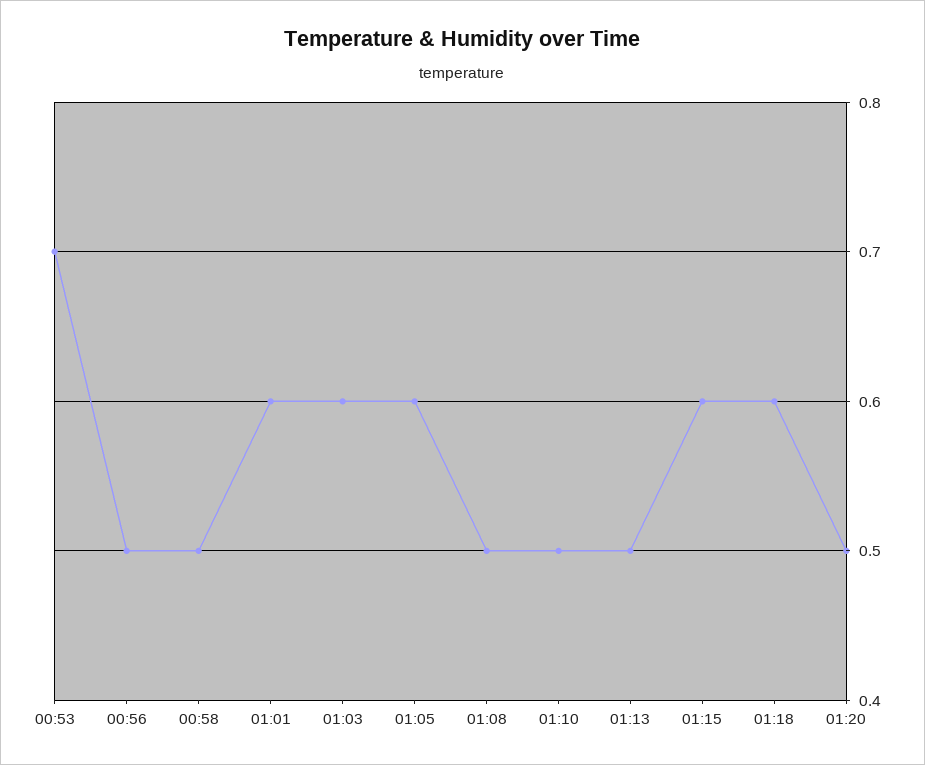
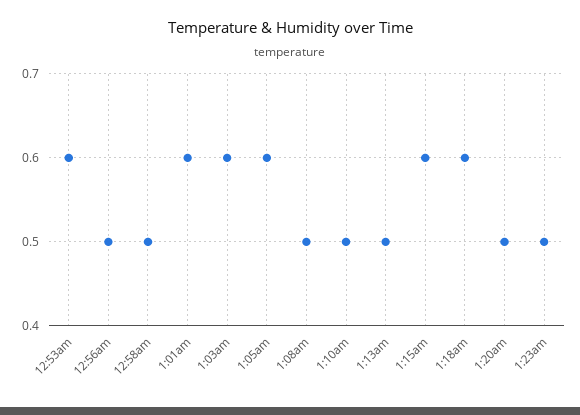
00:53: 0.7 -> 0.6
1:23am: none -> 0.5

